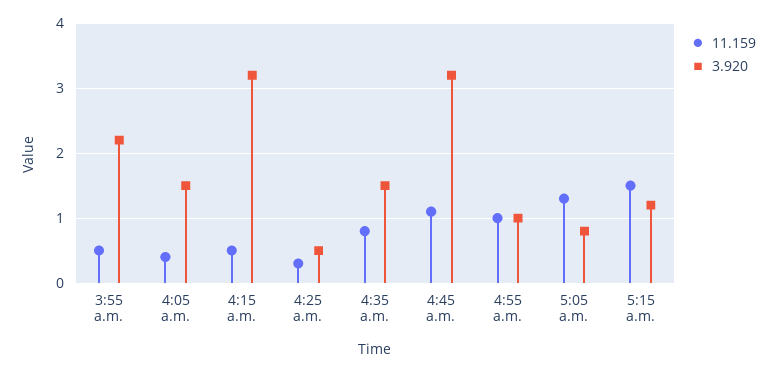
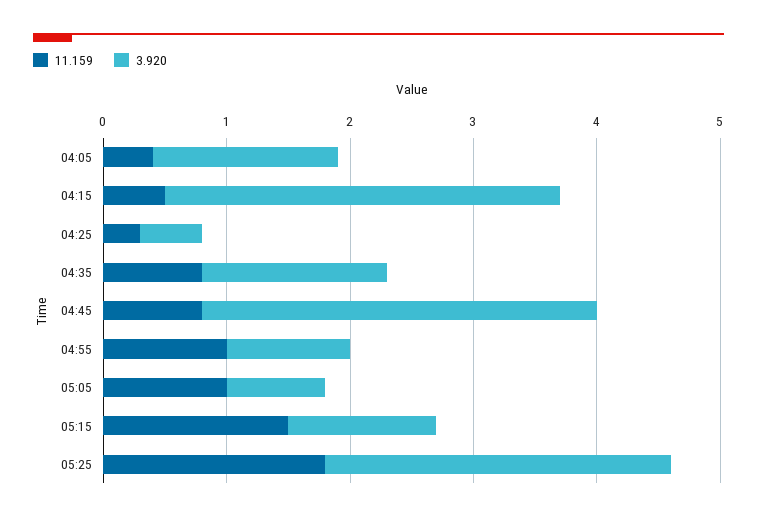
11.159, 3:55 a.m.: 0.5 -> none
3.920, 3:55 a.m.: 2.2 -> none
11.159, 4:45 a.m.: 1.1 -> 0.8
11.159, 5:05 a.m.: 1.3 -> 1
11.159, 05:25: none -> 1.8
3.920, 05:25: none -> 2.8

